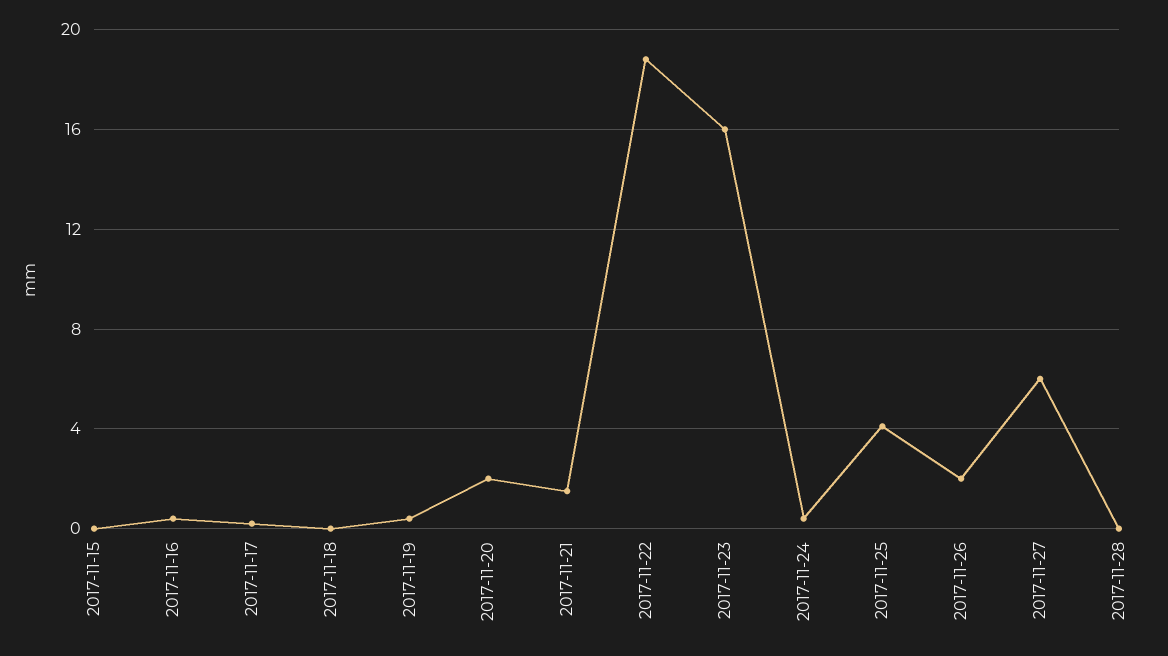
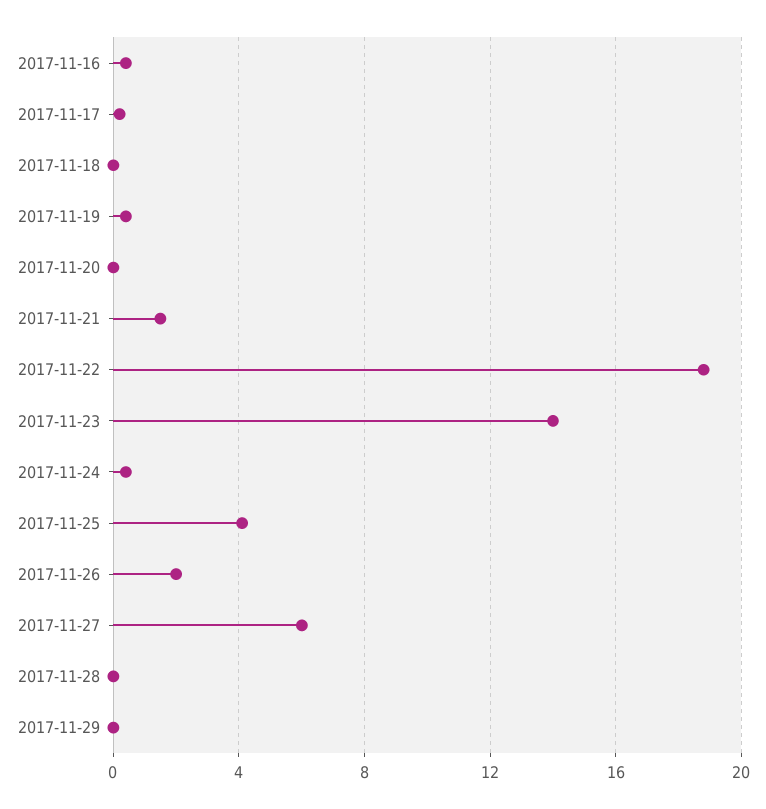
2017-11-15: 0 -> none
2017-11-20: 2 -> 0
2017-11-23: 16 -> 14
2017-11-29: none -> 0

